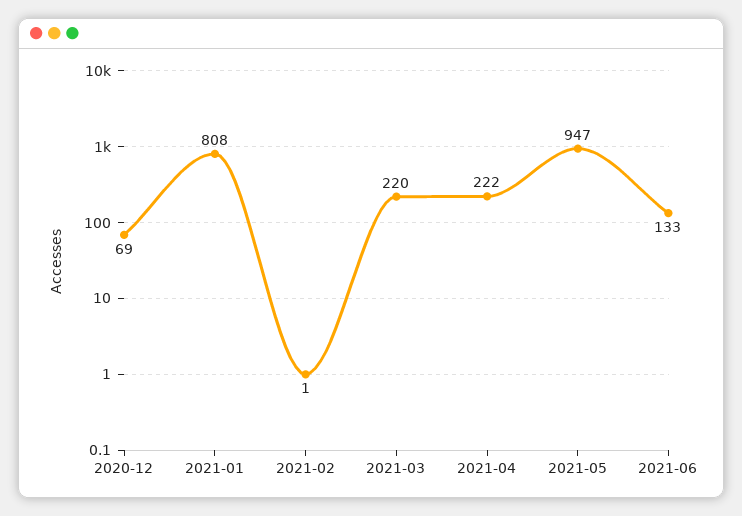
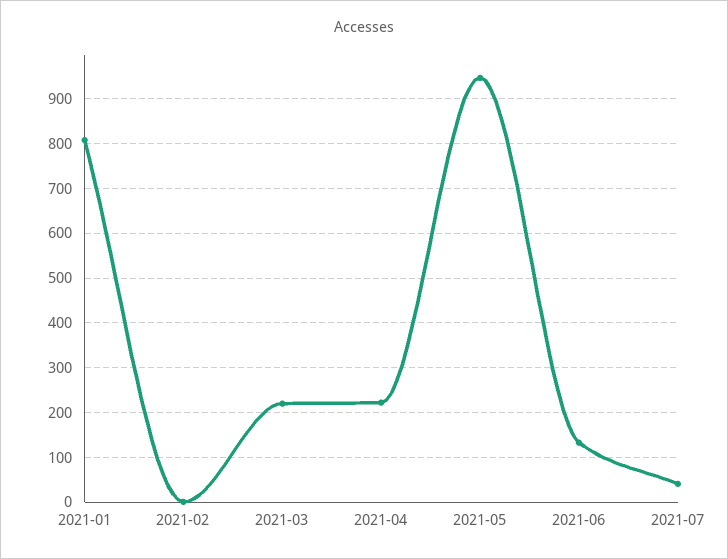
2020-12: 69 -> none
2021-07: none -> 40

